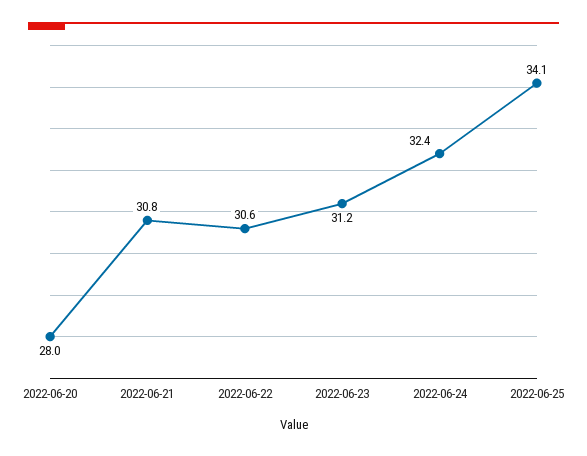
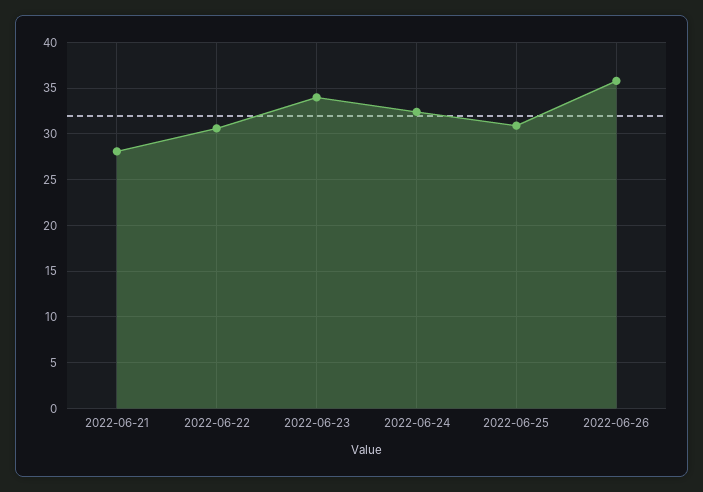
2022-06-20: 28 -> none
2022-06-21: 30.8 -> 28
2022-06-23: 31.2 -> 34
2022-06-25: 34.1 -> 31
2022-06-26: none -> 36

